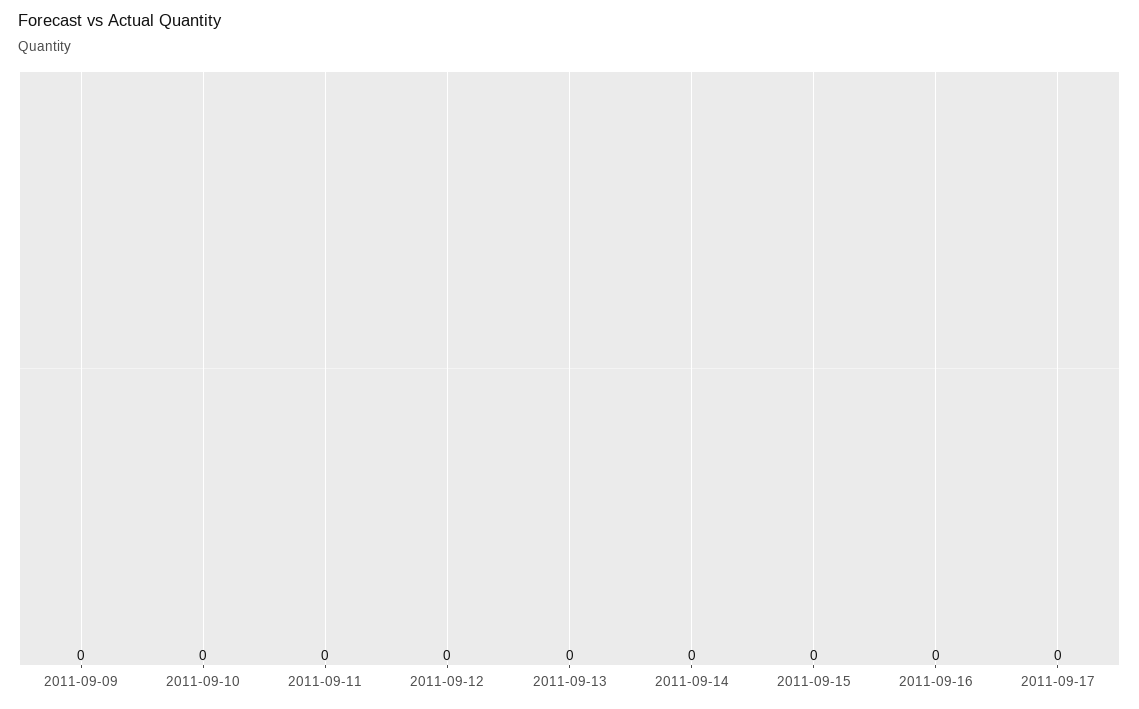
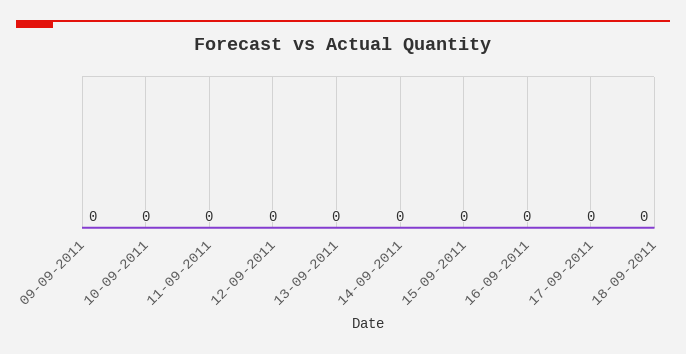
18-09-2011: none -> 0

